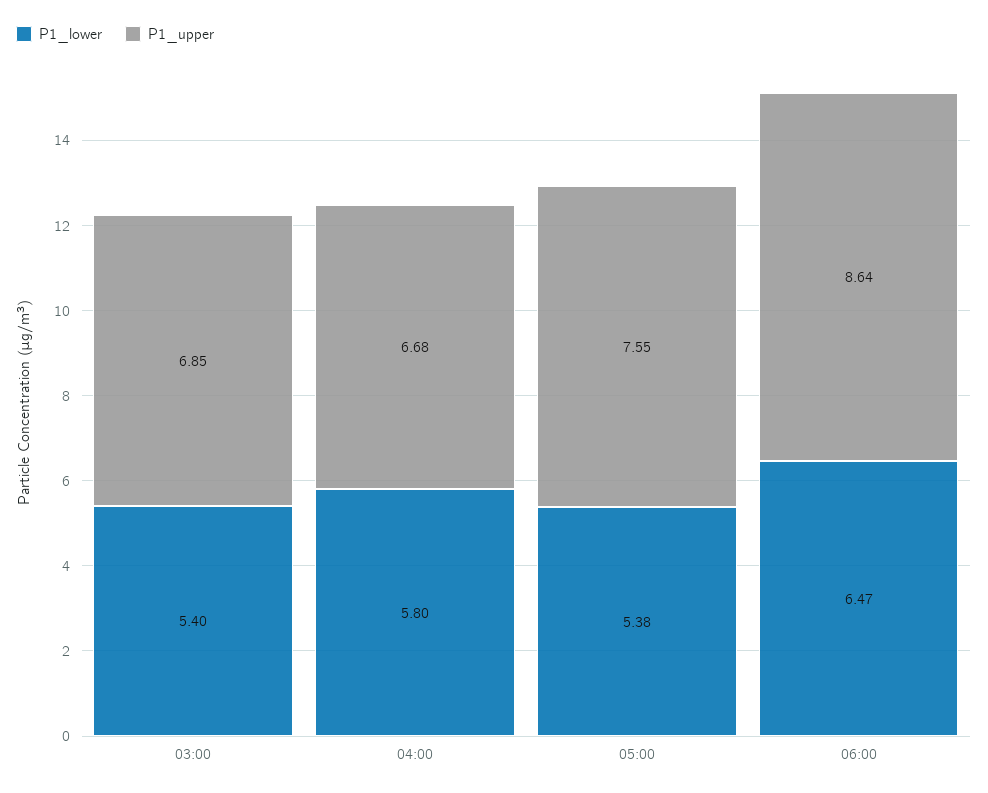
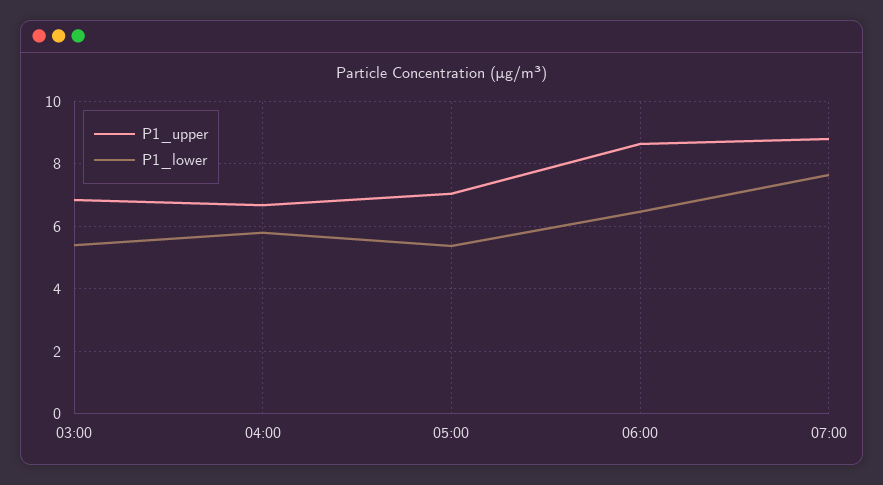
P1_upper, 05:00: 7.55 -> 7
P1_upper, 07:00: none -> 8.8
P1_lower, 07:00: none -> 7.6

